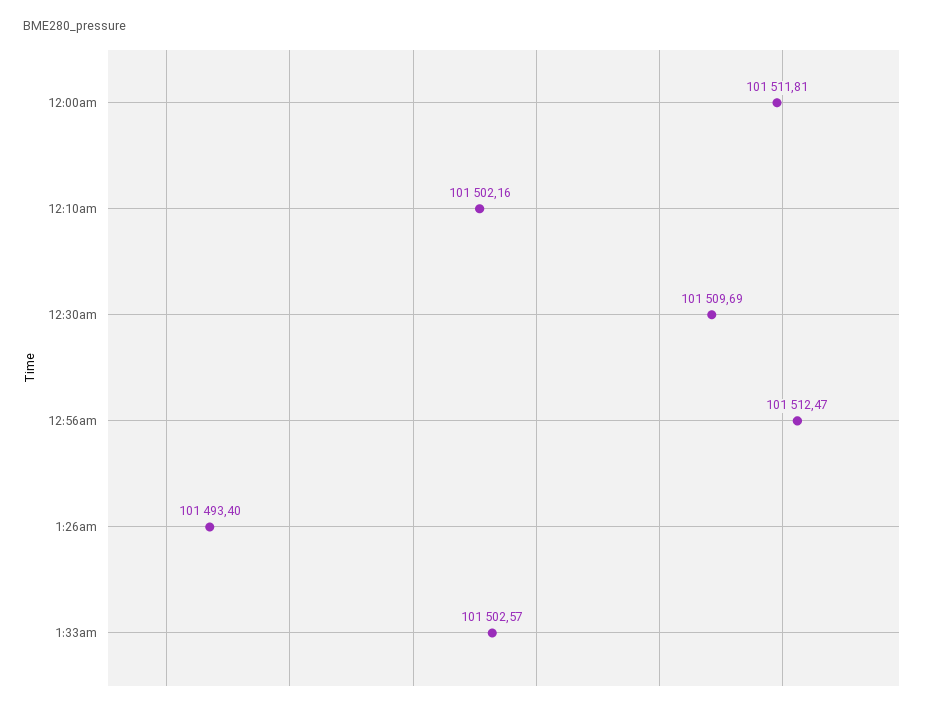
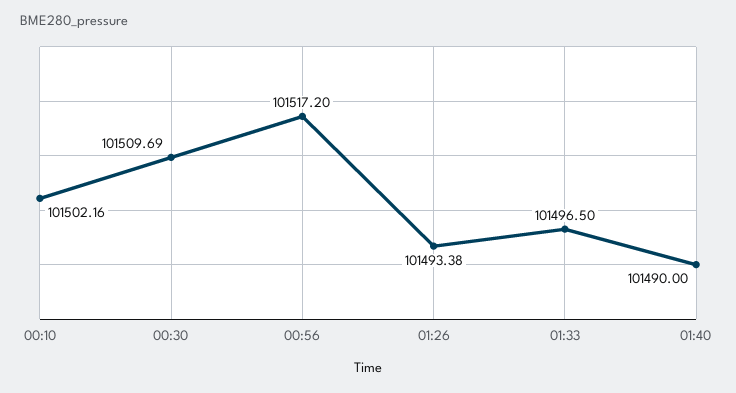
12:00am: 101511.81 -> none
12:56am: 101512.47 -> 101517.2
1:26am: 101493.4 -> 101493.38
1:33am: 101502.57 -> 101496.5
01:40: none -> 101490

